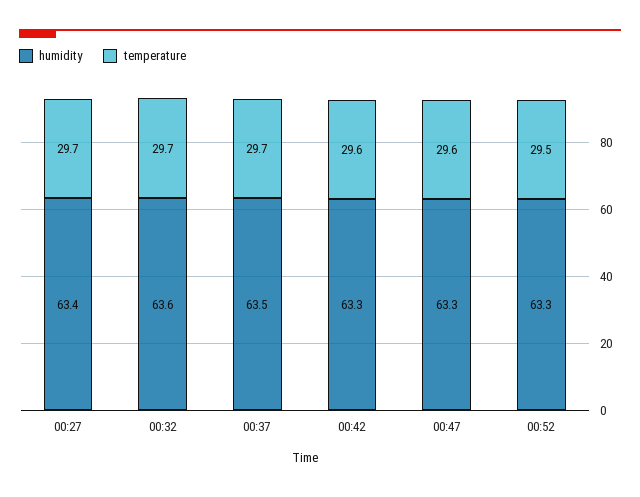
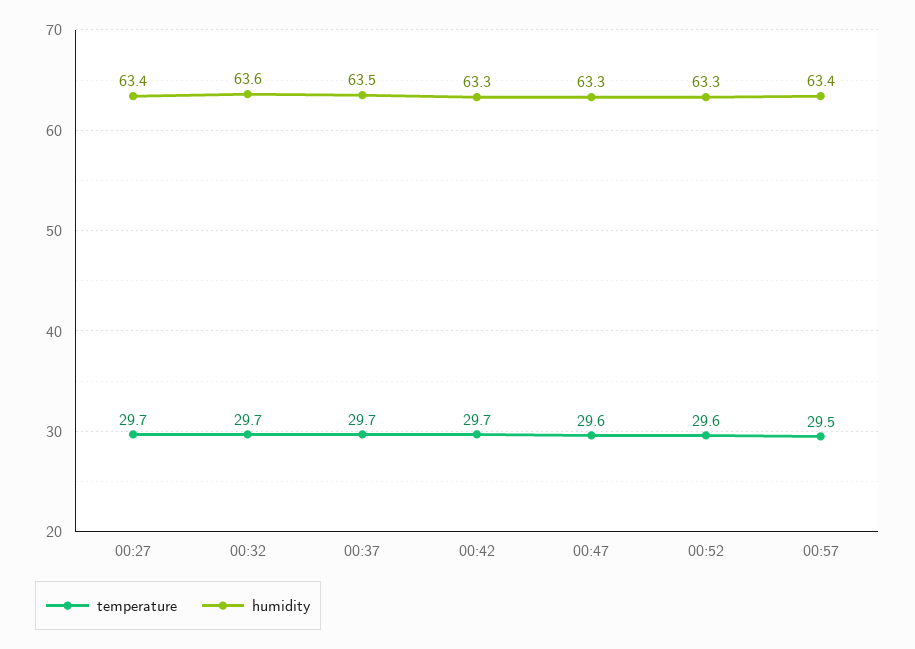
temperature, 00:42: 29.6 -> 29.7
temperature, 00:52: 29.5 -> 29.6
temperature, 00:57: none -> 29.5
humidity, 00:57: none -> 63.4

